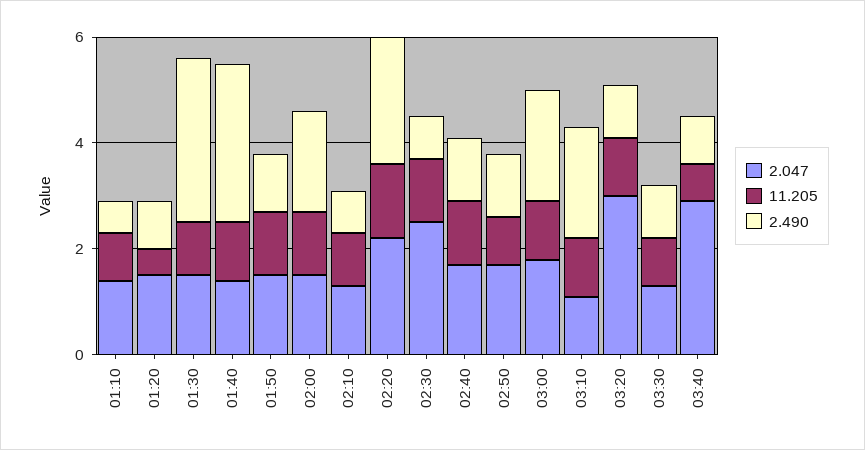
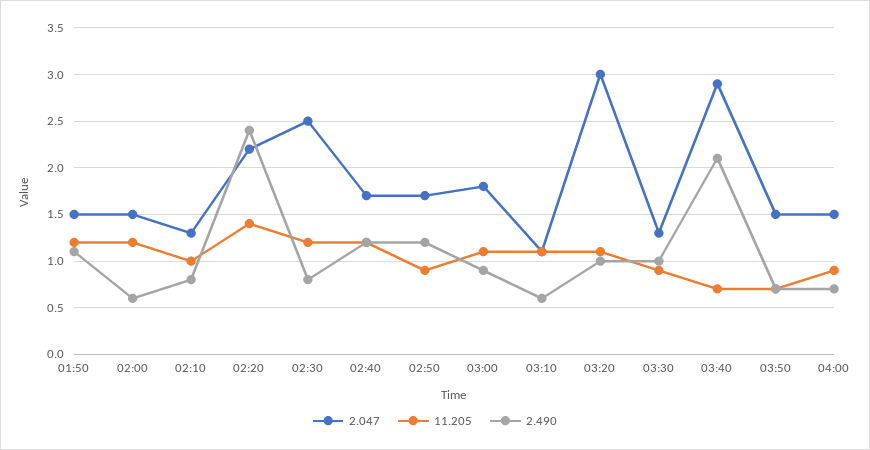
2.047, 01:10: 1.5 -> none
11.205, 01:10: 1 -> none
2.490, 01:10: 0.5 -> none
2.047, 01:20: 1.5 -> none
11.205, 01:20: 0.5 -> none
2.490, 01:20: 1 -> none
2.047, 01:30: 1.5 -> none
11.205, 01:30: 1 -> none
2.490, 01:30: 3 -> none
2.047, 01:40: 1.5 -> none
11.205, 01:40: 1 -> none
2.490, 01:40: 3 -> none
2.490, 02:00: 2 -> 0.6
2.490, 03:00: 2 -> 0.9
2.490, 03:10: 2 -> 0.6
2.490, 03:40: 1 -> 2.1
2.047, 03:50: none -> 1.5
11.205, 03:50: none -> 0.7
2.490, 03:50: none -> 0.7
2.047, 04:00: none -> 1.5
11.205, 04:00: none -> 0.9
2.490, 04:00: none -> 0.7

